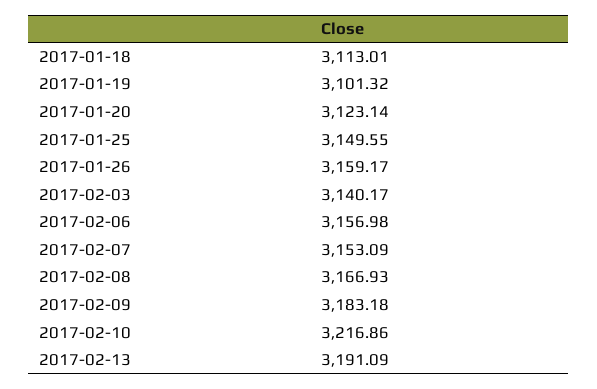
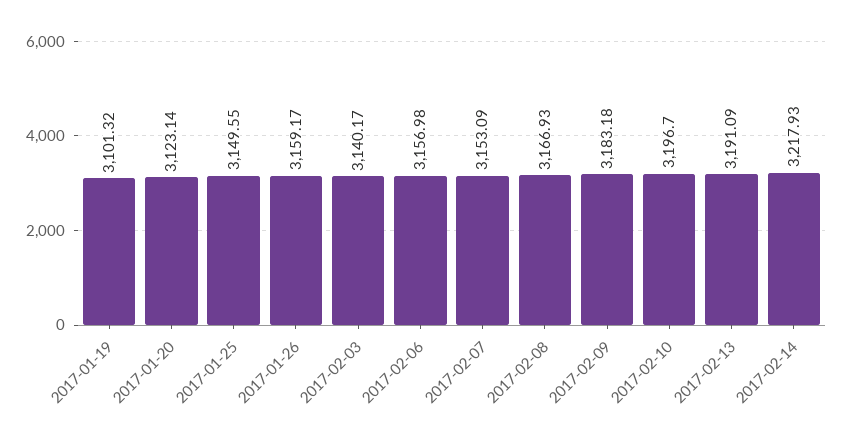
2017-01-18: 3113.01 -> none
2017-02-10: 3216.86 -> 3196.7
2017-02-14: none -> 3217.93

